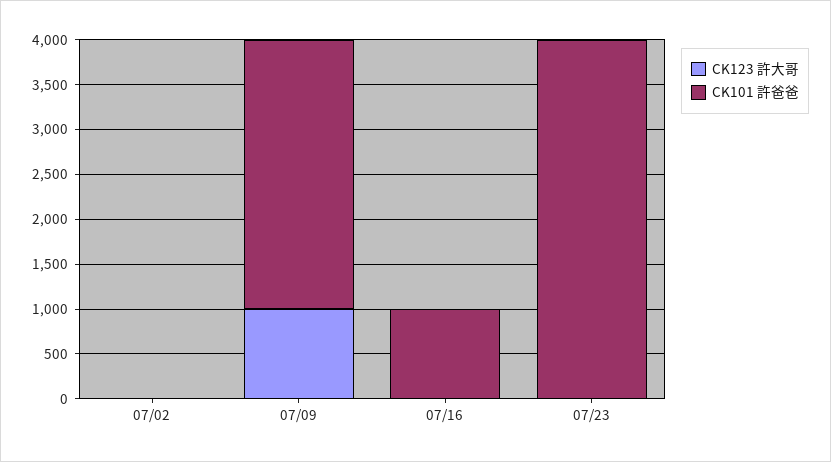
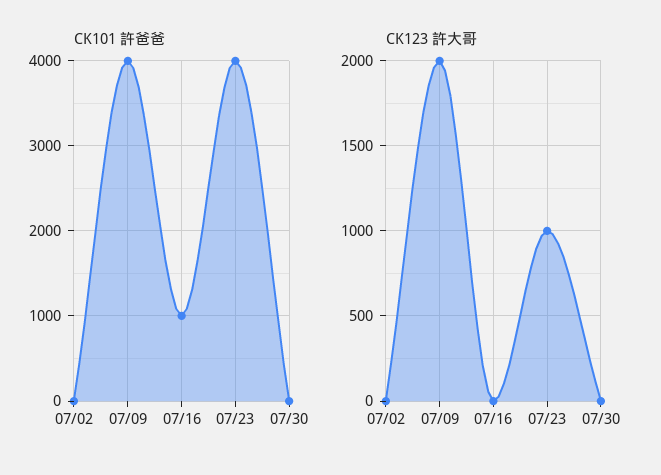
CK123 許大哥, 07/09: 1000 -> 2000
CK101 許爸爸, 07/09: 3000 -> 4000
CK123 許大哥, 07/23: 0 -> 1000
CK101 許爸爸, 07/30: none -> 0
CK123 許大哥, 07/30: none -> 0

